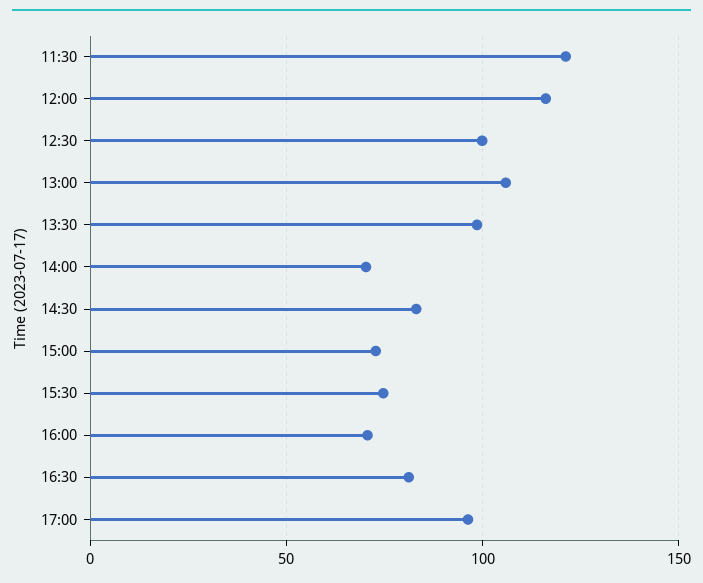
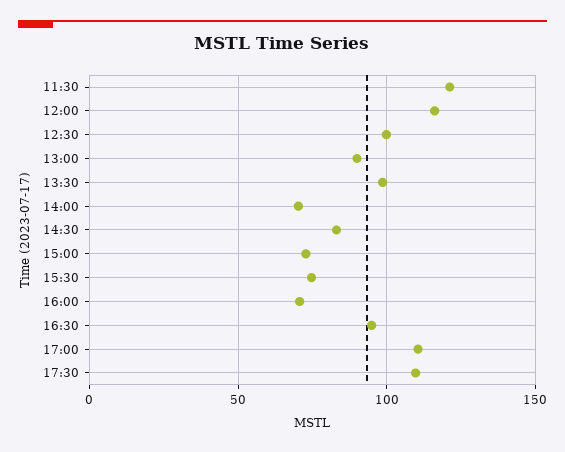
13:00: 105 -> 90
16:30: 80 -> 95
17:00: 95 -> 110
17:30: none -> 110

